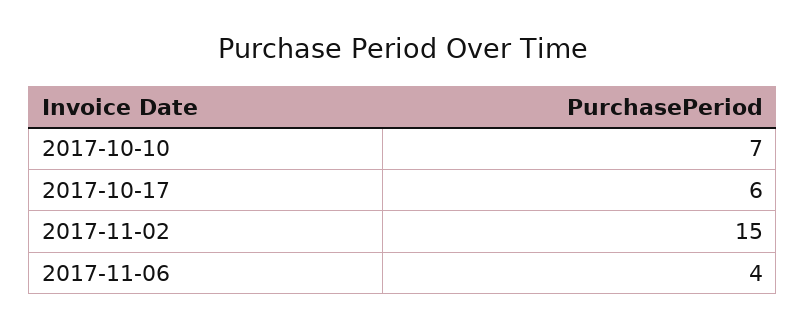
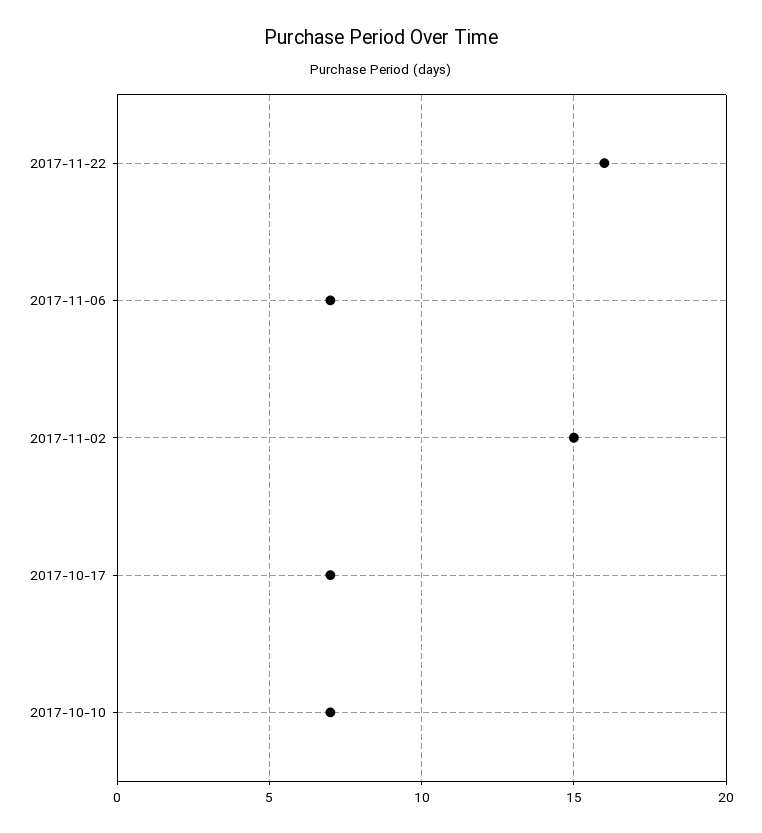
2017-10-17: 6 -> 7
2017-11-06: 4 -> 7
2017-11-22: none -> 16

